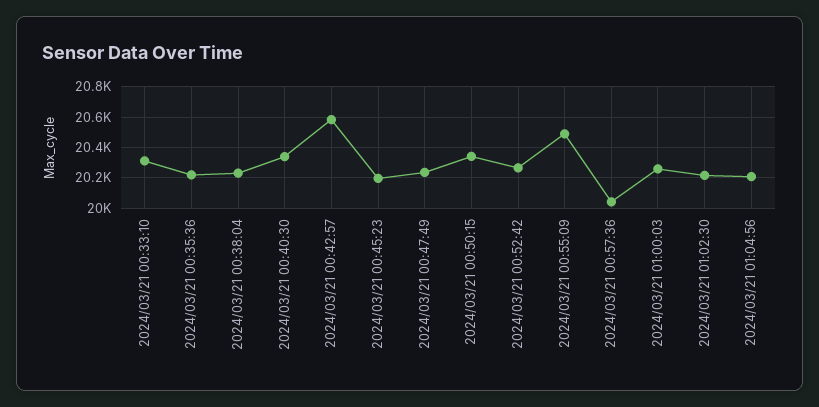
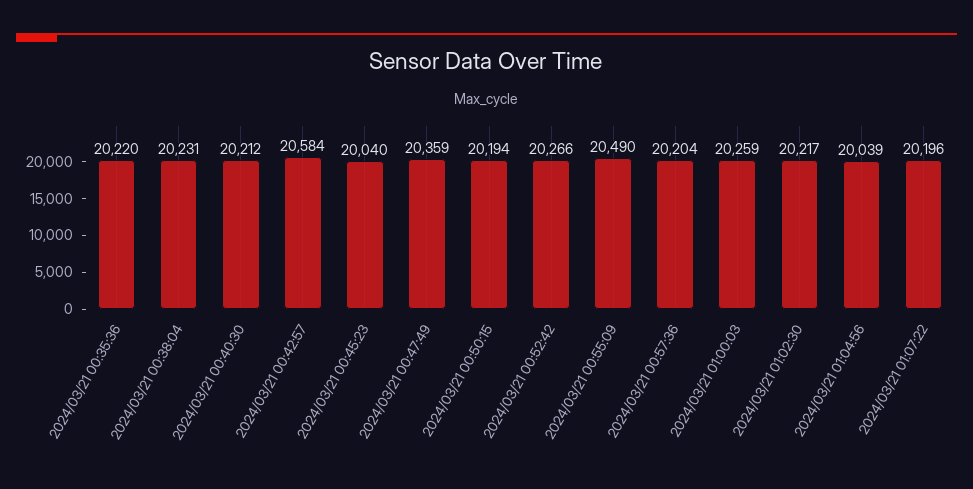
2024/03/21 00:33:10: 20300 -> none
2024/03/21 00:40:30: 20350 -> 20212
2024/03/21 00:45:23: 20200 -> 20040
2024/03/21 00:47:49: 20250 -> 20359
2024/03/21 00:50:15: 20350 -> 20194
2024/03/21 00:57:36: 20050 -> 20204
2024/03/21 01:04:56: 20200 -> 20039
2024/03/21 01:07:22: none -> 20196

